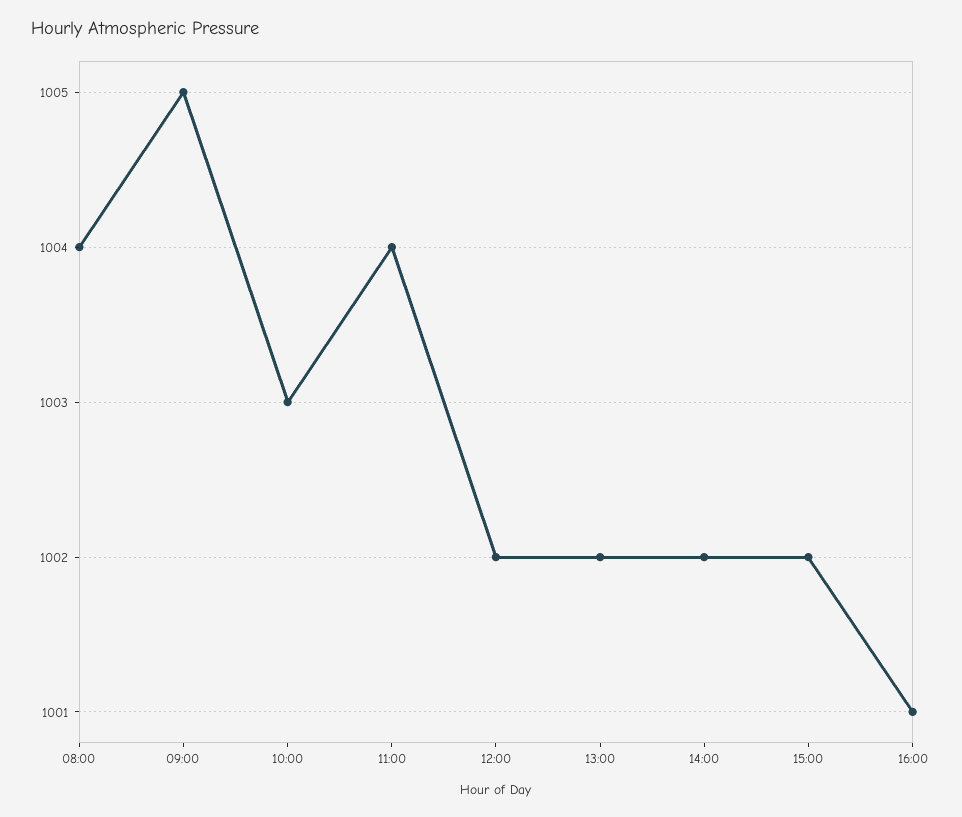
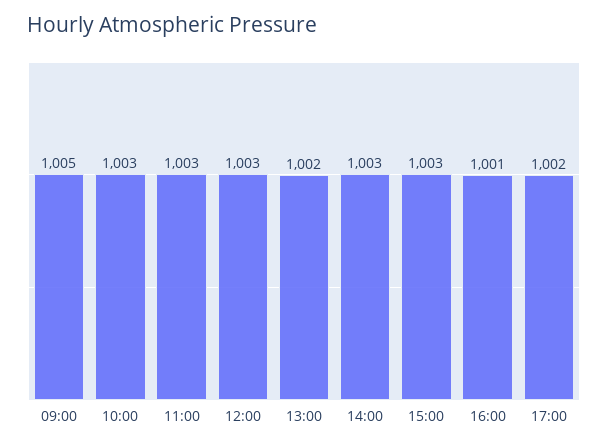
08:00: 1004 -> none
11:00: 1004 -> 1003
12:00: 1002 -> 1003
14:00: 1002 -> 1003
15:00: 1002 -> 1003
17:00: none -> 1002

